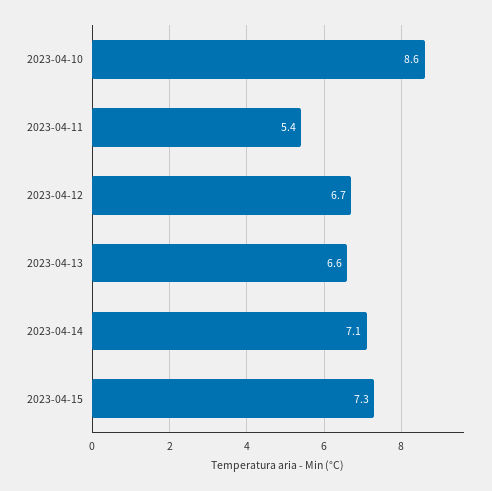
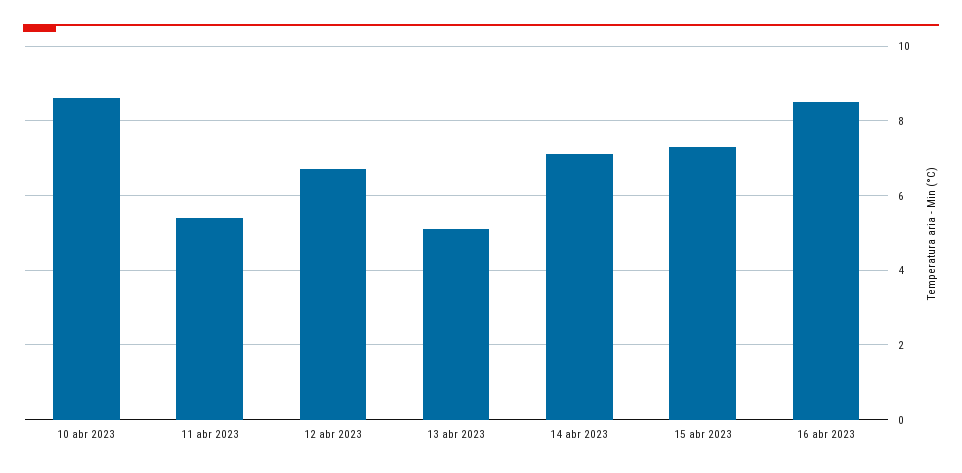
2023-04-13: 6.6 -> 5
16 abr 2023: none -> 8.5

